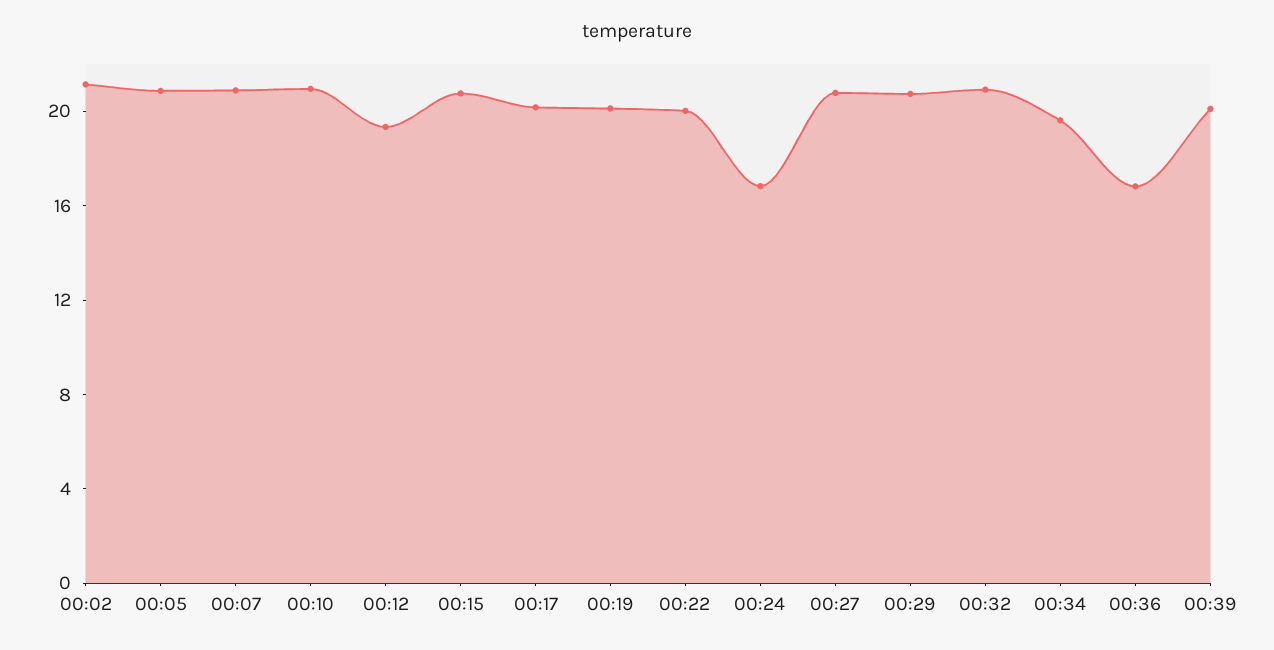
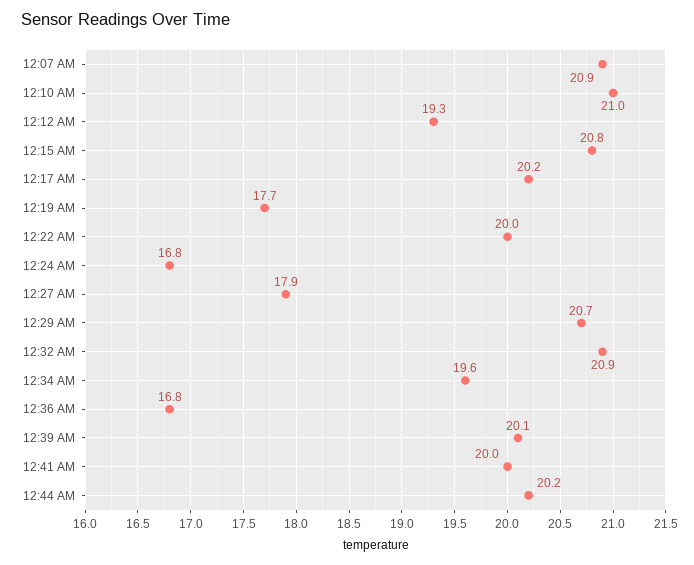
00:02: 21 -> none
00:05: 21 -> none
00:19: 20 -> 17.7
00:27: 21 -> 17.9
12:41 AM: none -> 20
12:44 AM: none -> 20.2

